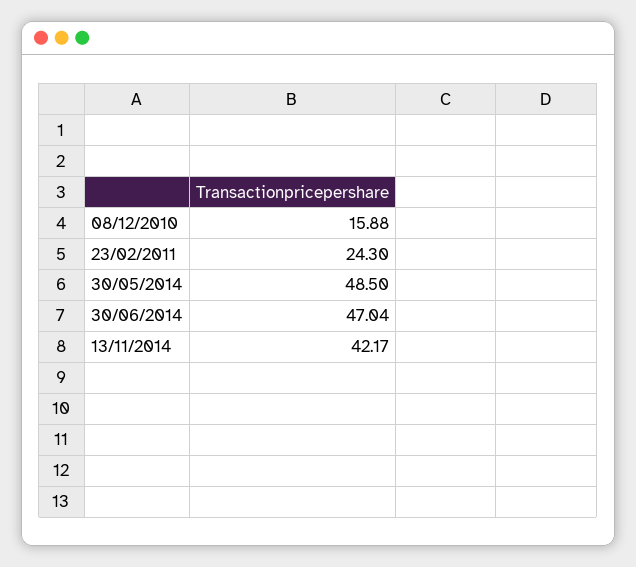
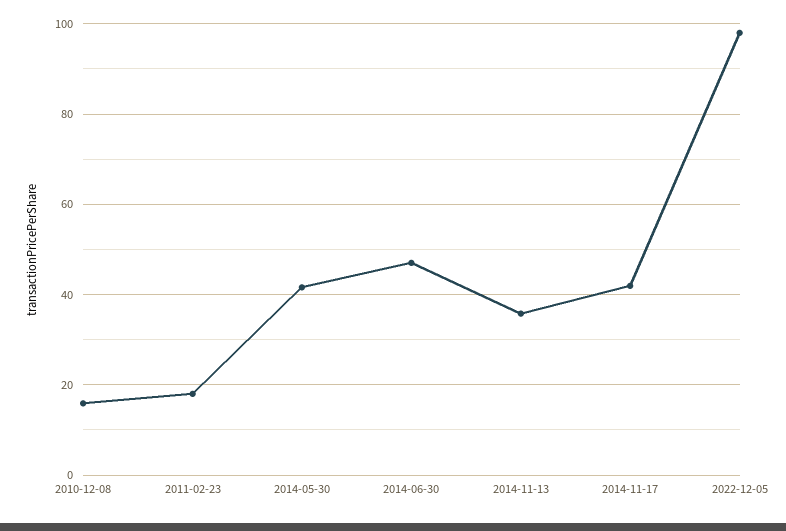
23/02/2011: 24.3 -> 18
30/05/2014: 48.5 -> 42
13/11/2014: 42.17 -> 36
2014-11-17: none -> 42
2022-12-05: none -> 98

